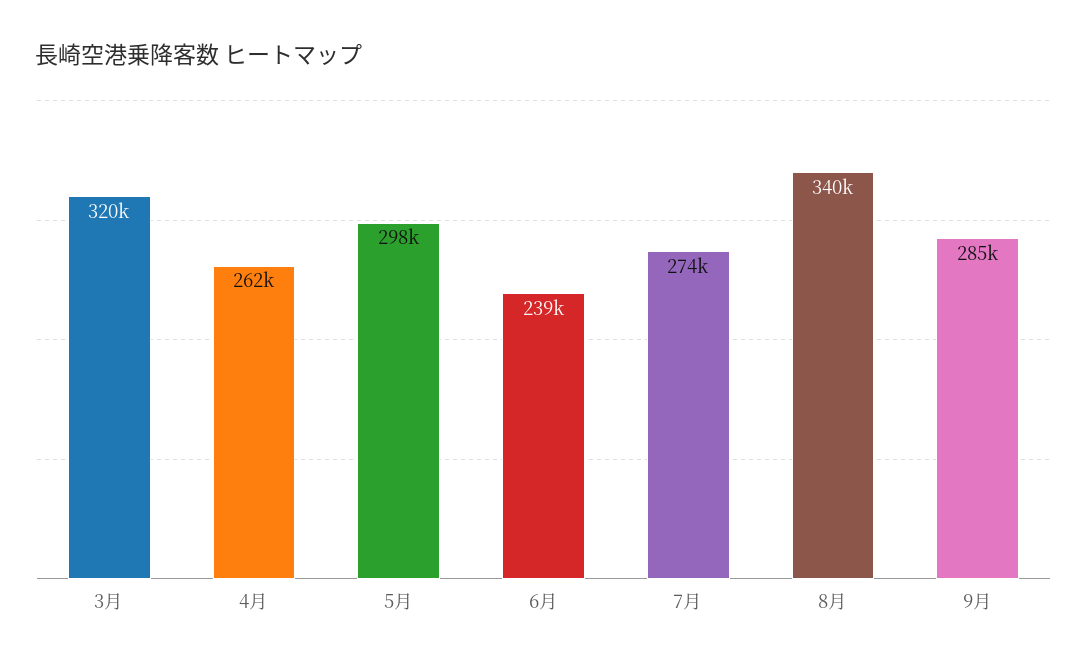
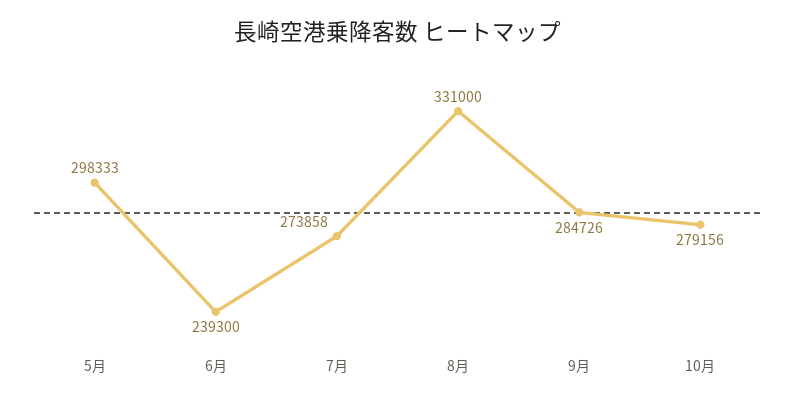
3月: 320000 -> none
4月: 262000 -> none
8月: 340000 -> 331000
10月: none -> 279156

